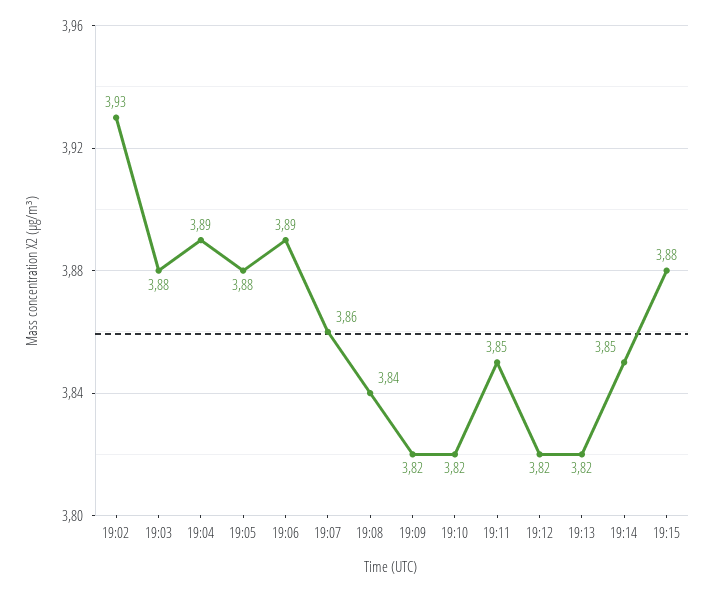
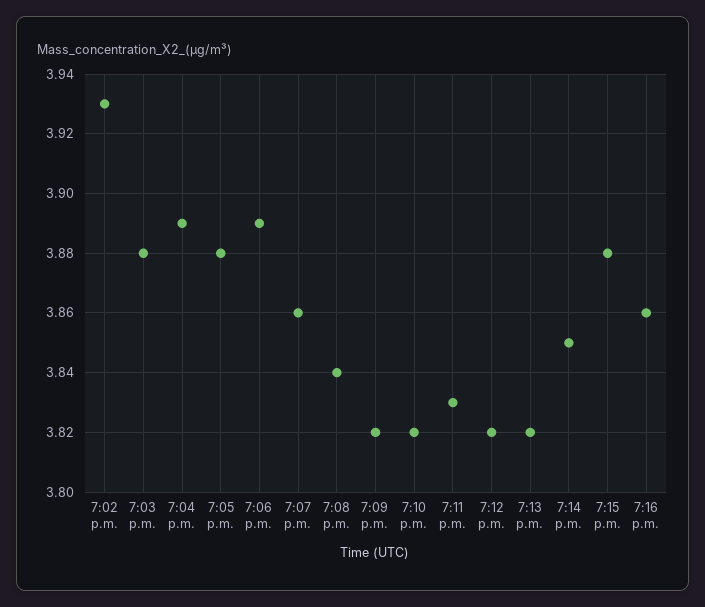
19:11: 3.85 -> 3.83
7:16 p.m.: none -> 3.86

